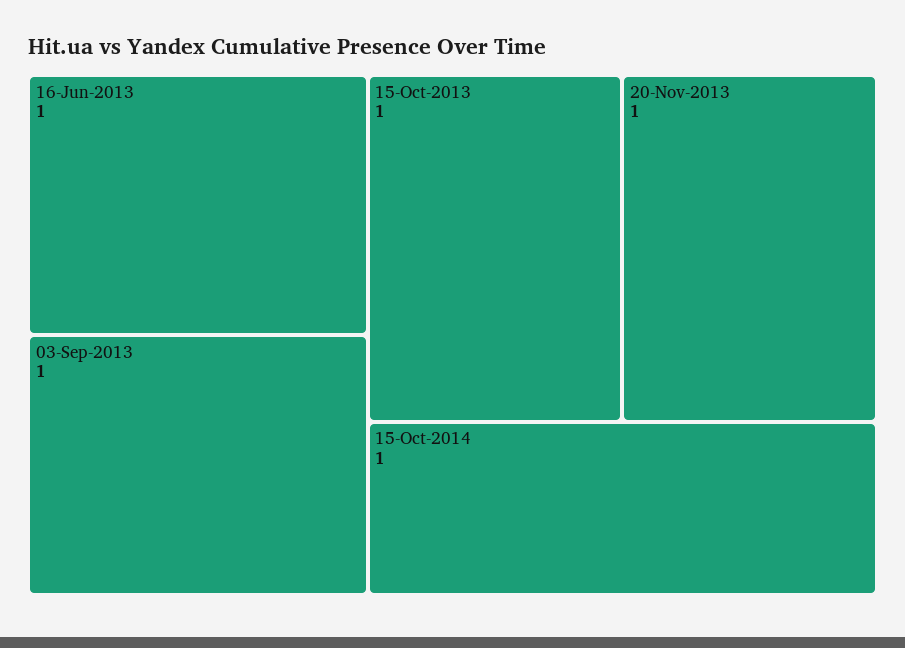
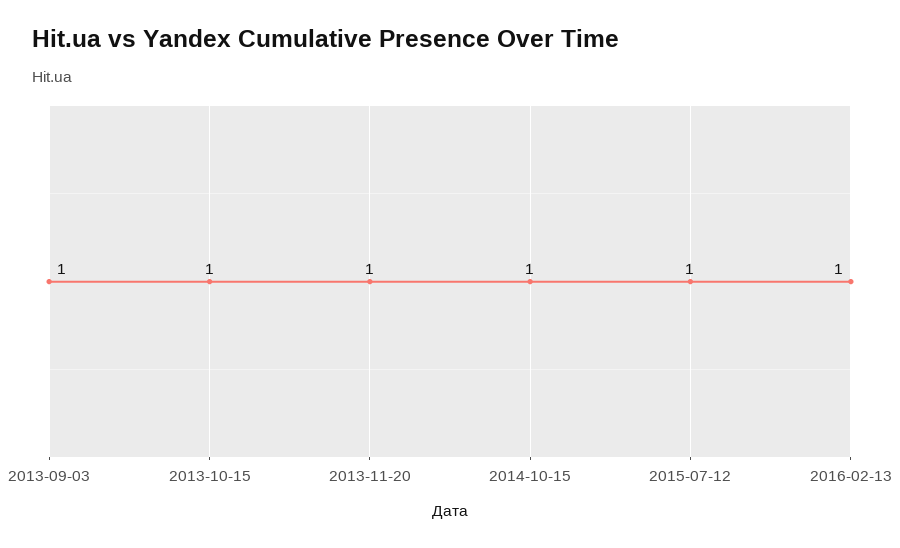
16-Jun-2013: 1 -> none
2015-07-12: none -> 1
2016-02-13: none -> 1

